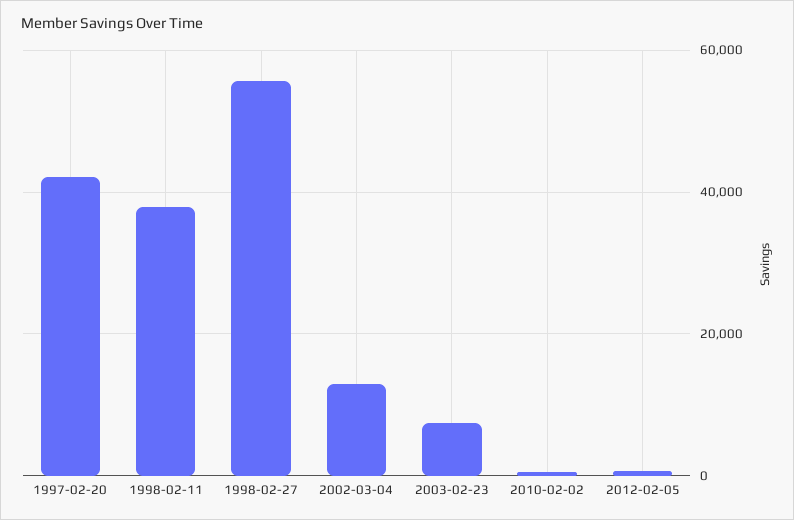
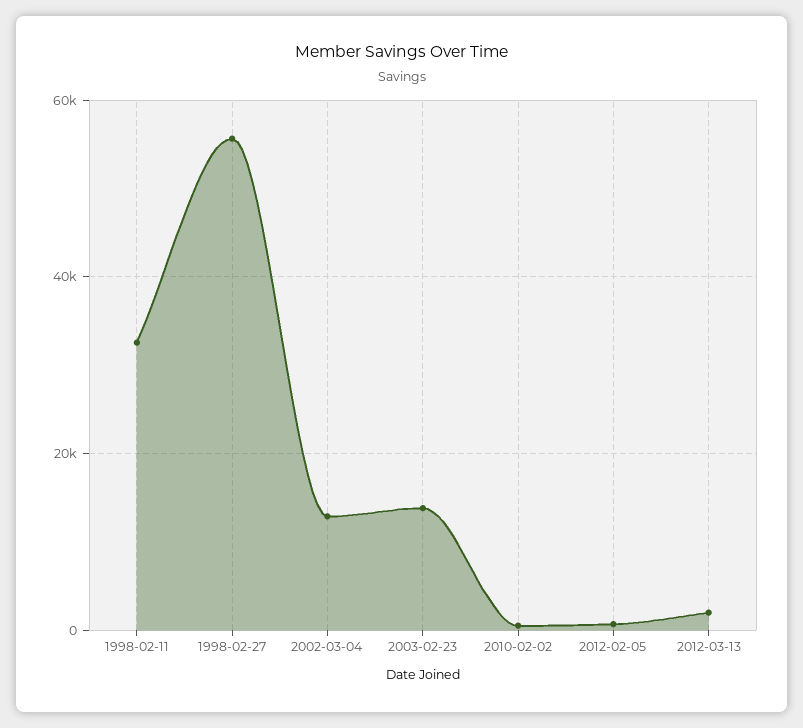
1997-02-20: 42000 -> none
1998-02-11: 38000 -> 32000
2003-02-23: 8000 -> 14000
2012-03-13: none -> 2000

